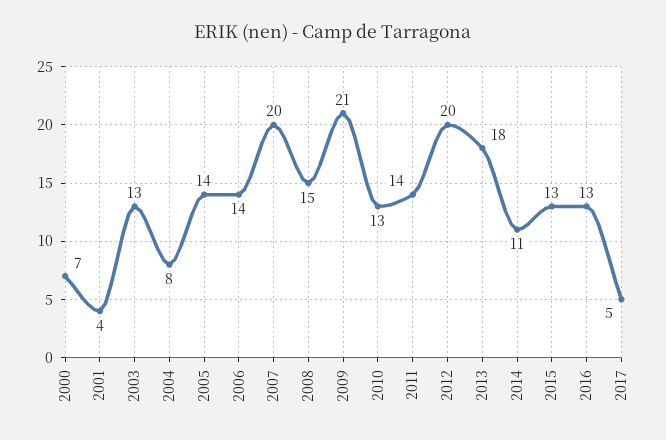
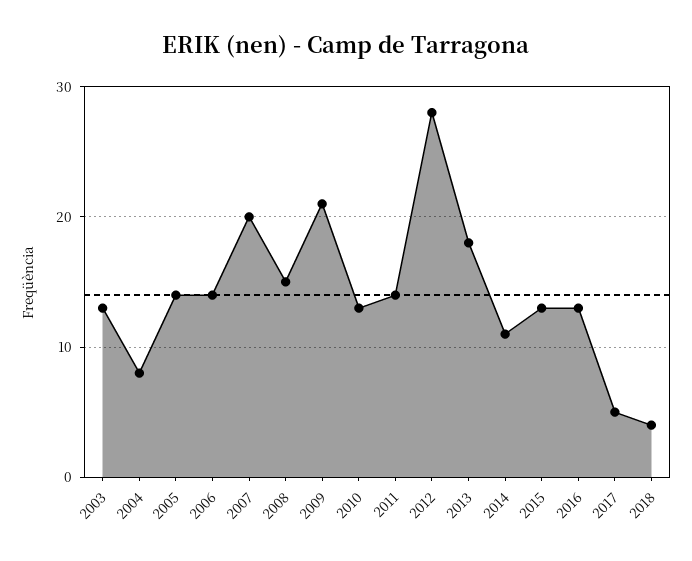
2000: 7 -> none
2001: 4 -> none
2012: 20 -> 28
2018: none -> 4

